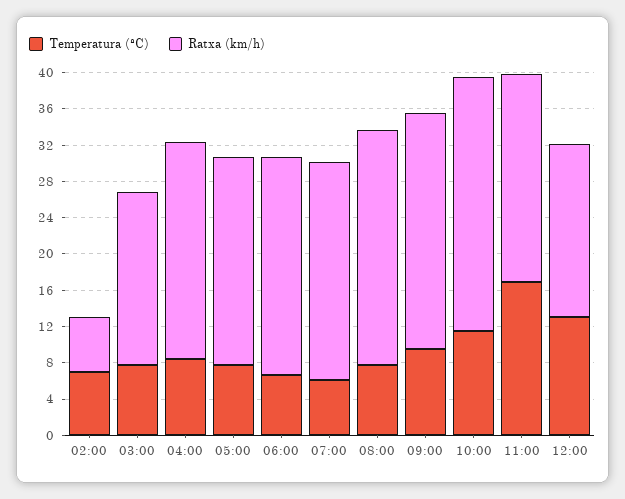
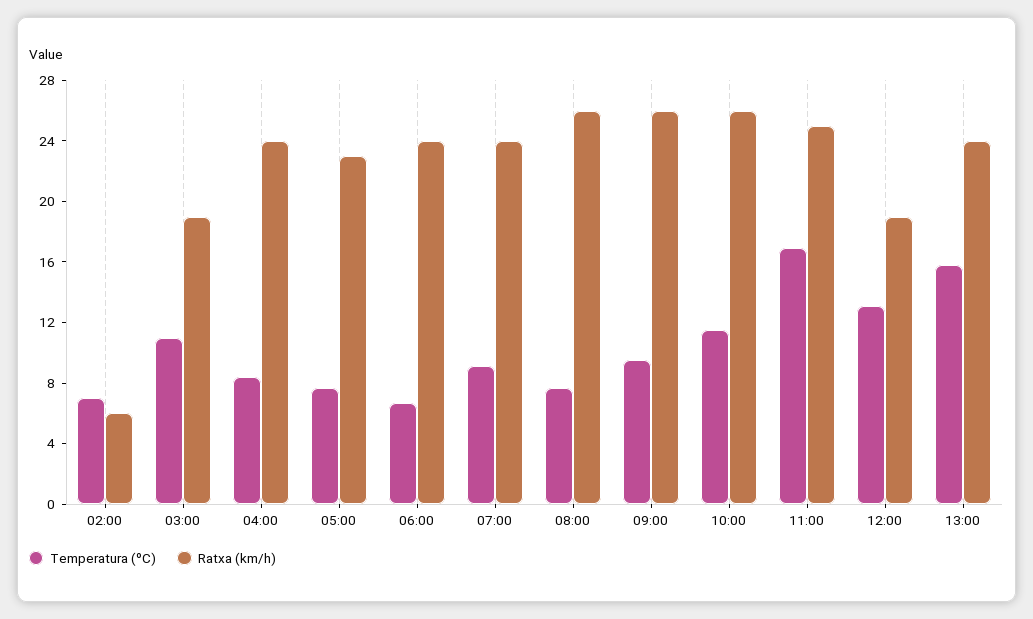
Temperatura (ºC), 03:00: 8 -> 11
Temperatura (ºC), 07:00: 6 -> 9
Ratxa (km/h), 10:00: 28 -> 26
Ratxa (km/h), 11:00: 23 -> 25
Temperatura (ºC), 13:00: none -> 16
Ratxa (km/h), 13:00: none -> 24

